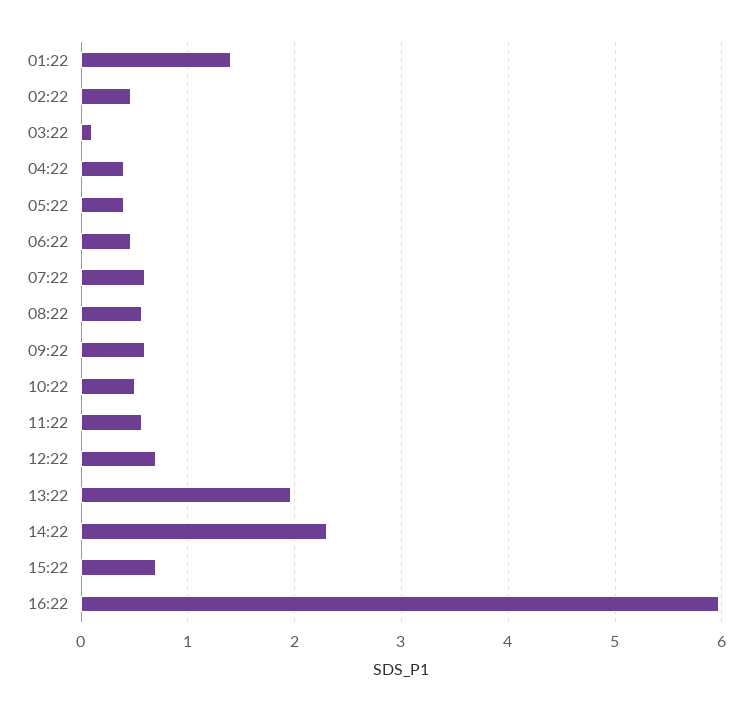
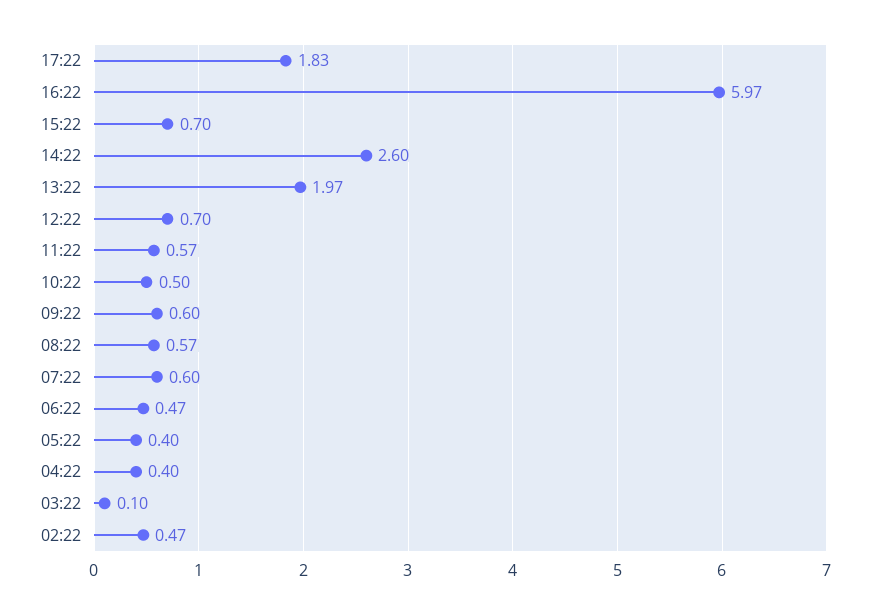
01:22: 1.4 -> none
14:22: 2.3 -> 2.6
17:22: none -> 1.83

